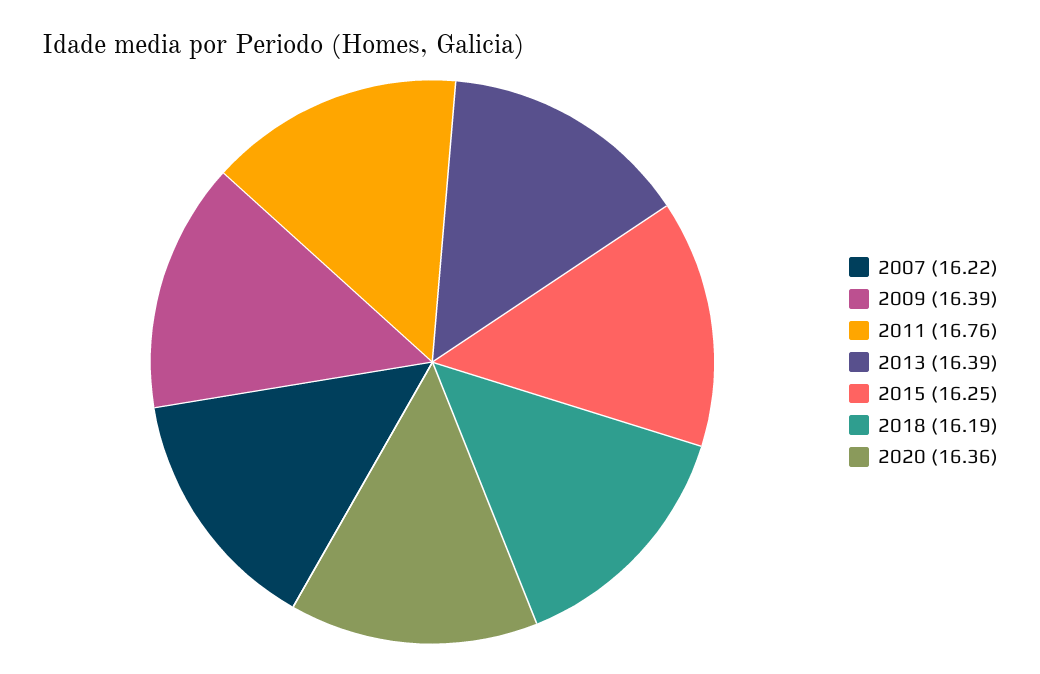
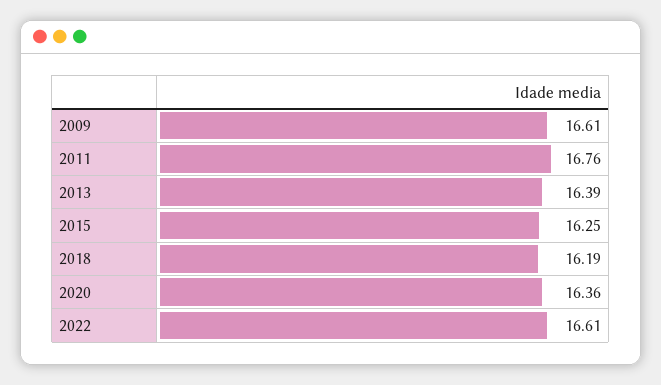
2007: 16.22 -> none
2009: 16.39 -> 16.61
2022: none -> 16.61

